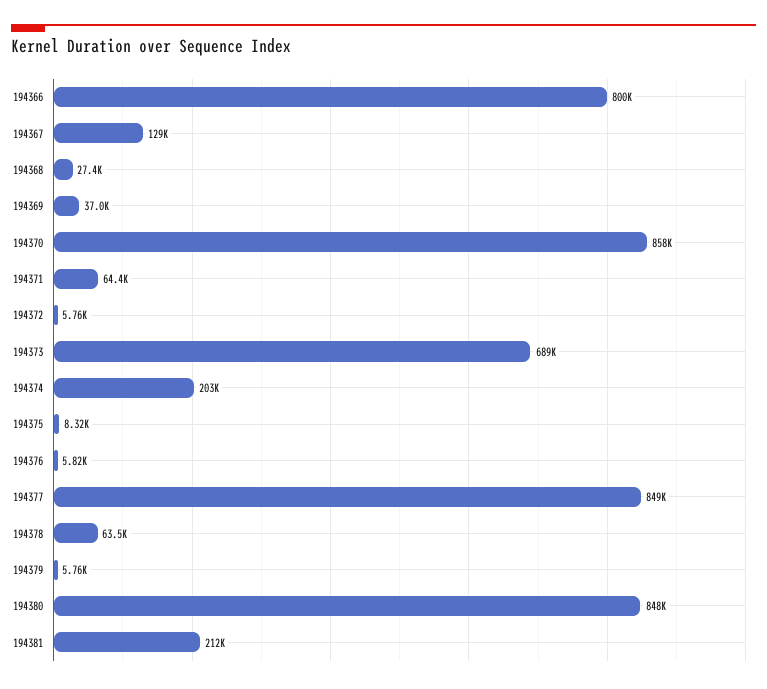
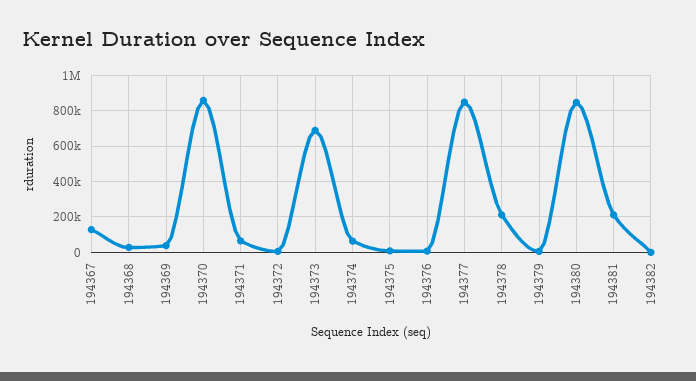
194366: 800000 -> none
194374: 203000 -> 50000
194378: 63500 -> 200000
194382: none -> 0

